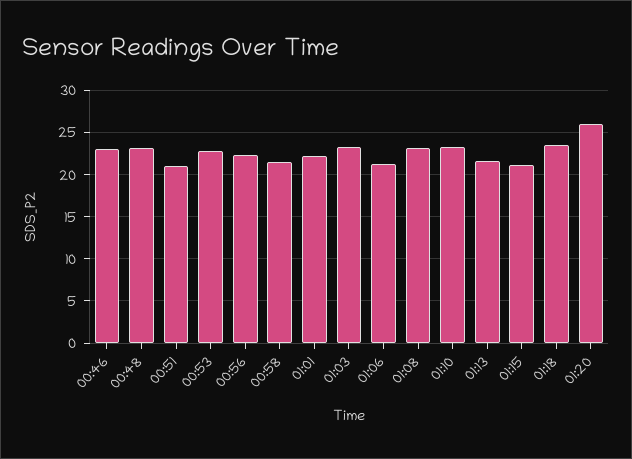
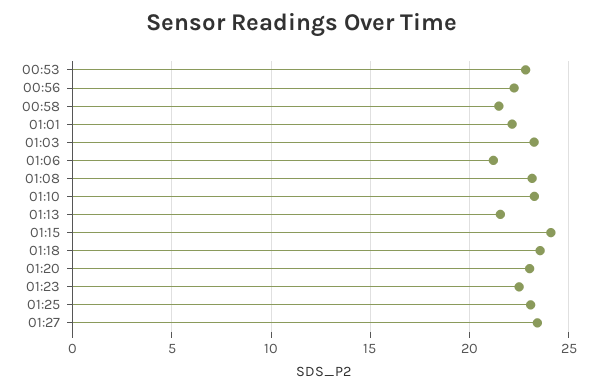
00:46: 23 -> none
00:48: 23 -> none
00:51: 21 -> none
01:15: 21 -> 24
01:20: 26 -> 23
01:23: none -> 22.5
01:25: none -> 23
01:27: none -> 23.5

